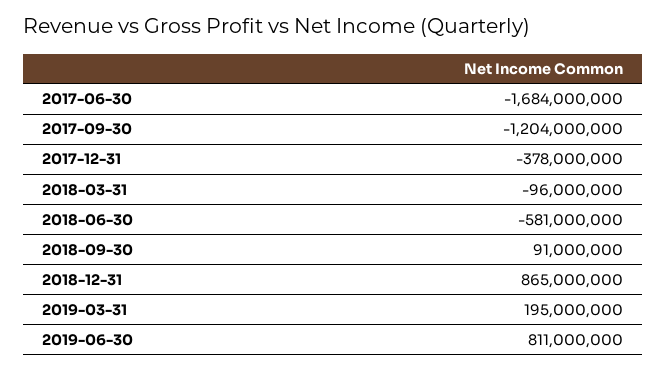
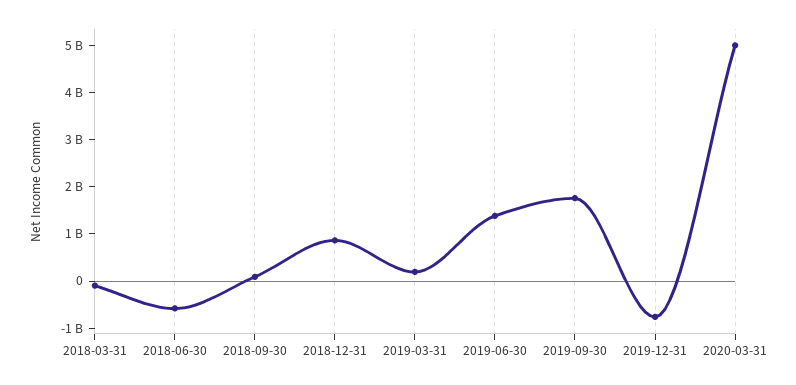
2017-06-30: -1684000000 -> none
2017-09-30: -1204000000 -> none
2017-12-31: -378000000 -> none
2019-06-30: 811000000 -> 1400000000
2019-09-30: none -> 1800000000
2019-12-31: none -> -800000000
2020-03-31: none -> 5000000000

